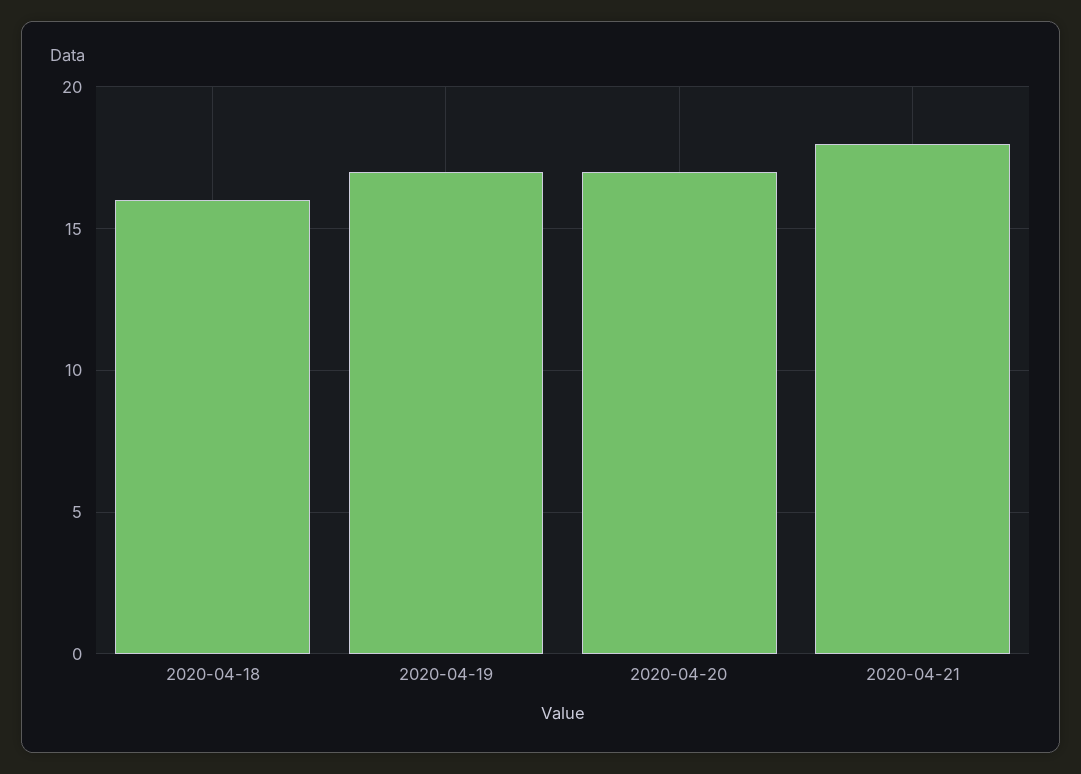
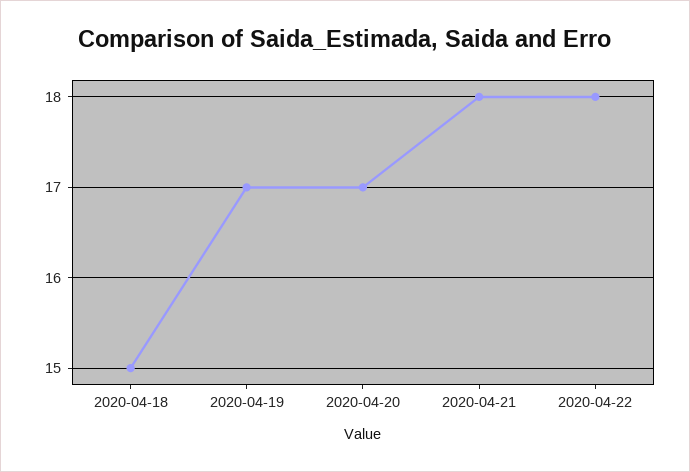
2020-04-18: 16 -> 15
2020-04-22: none -> 18

